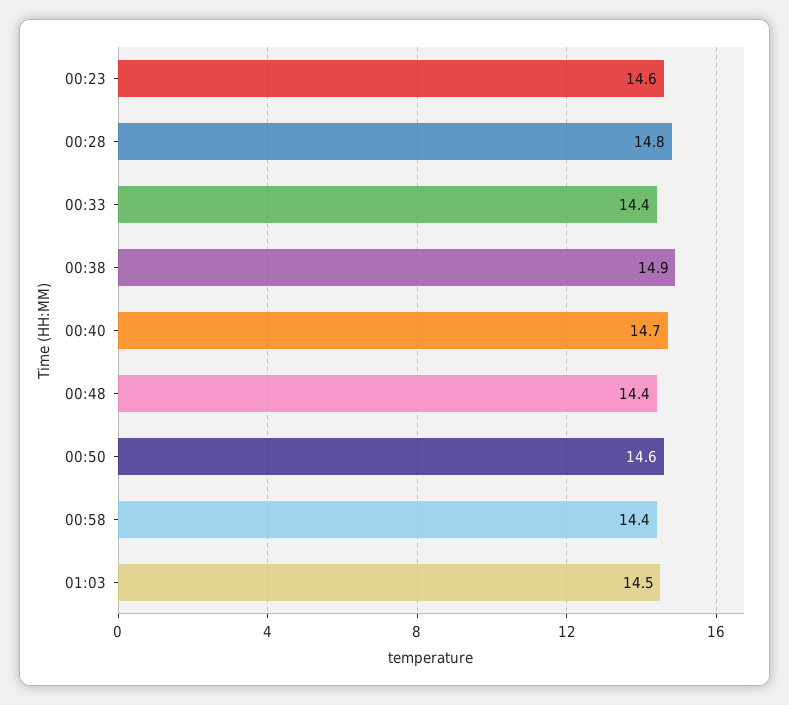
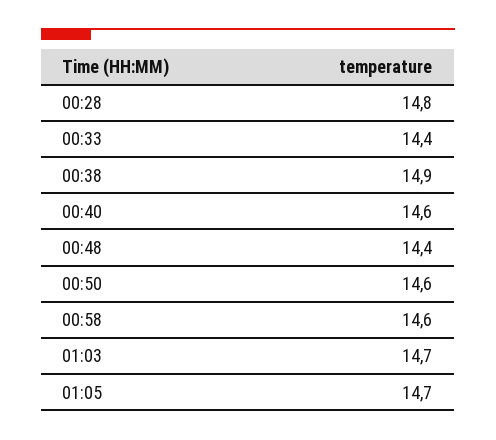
00:23: 14.6 -> none
00:40: 14.7 -> 14.6
00:58: 14.4 -> 14.6
01:03: 14.5 -> 14.7
01:05: none -> 14.7

